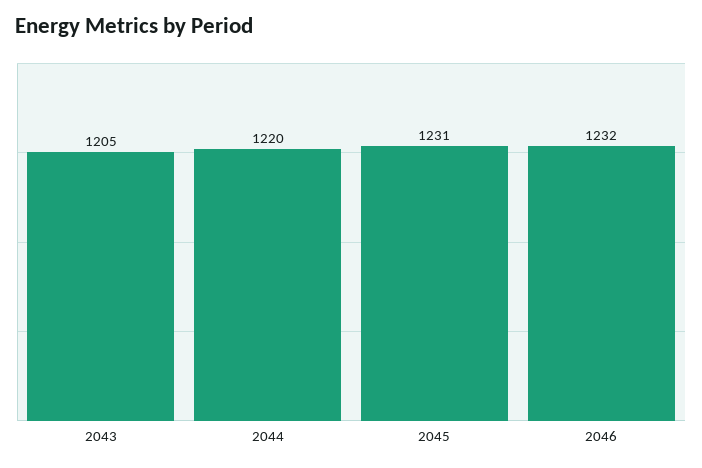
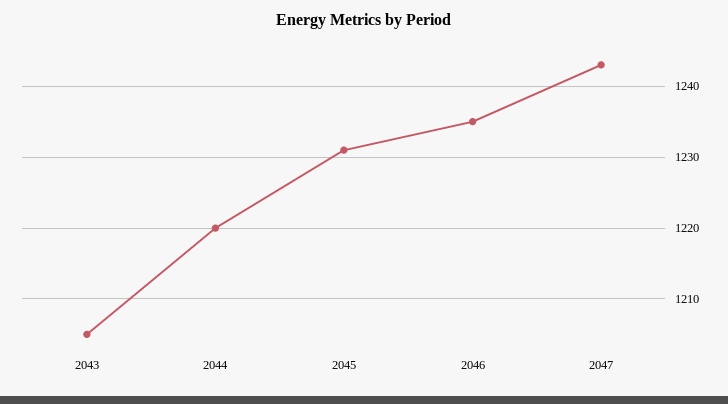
2046: 1232 -> 1235
2047: none -> 1243

